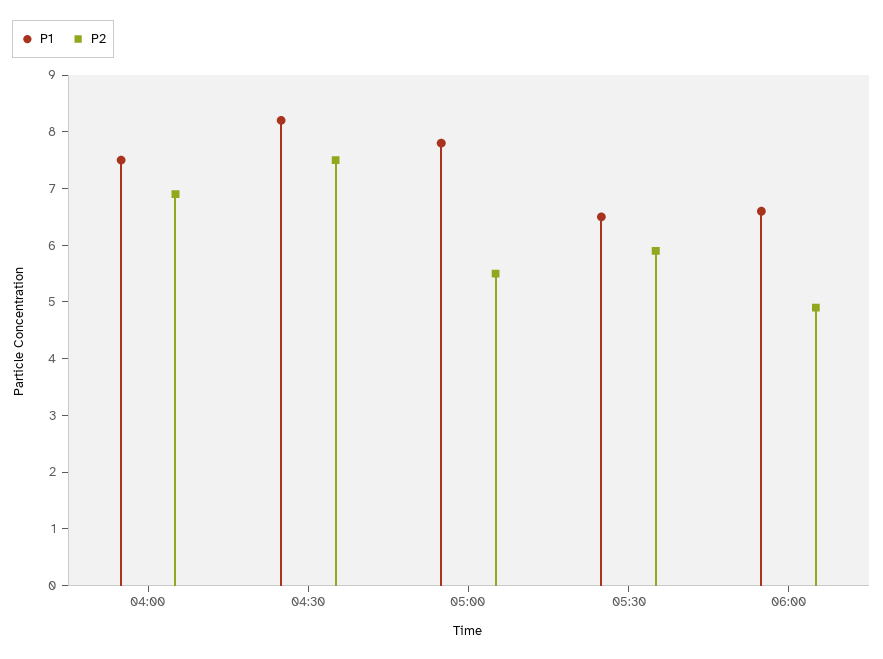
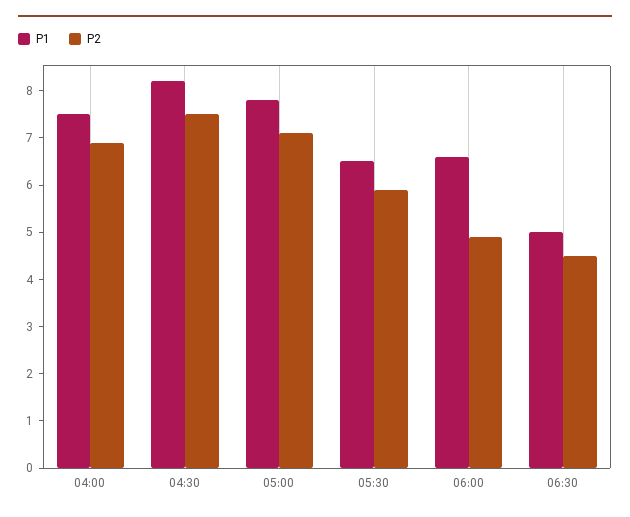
P2, 05:00: 5.5 -> 7
P1, 06:30: none -> 5
P2, 06:30: none -> 4.5

